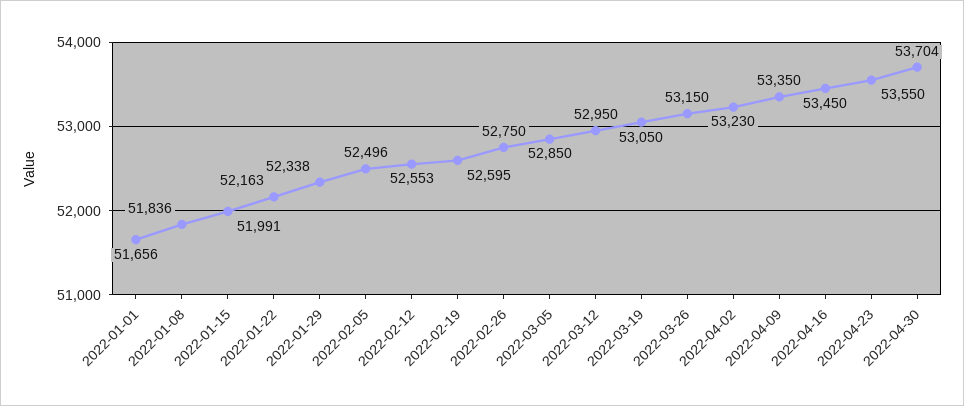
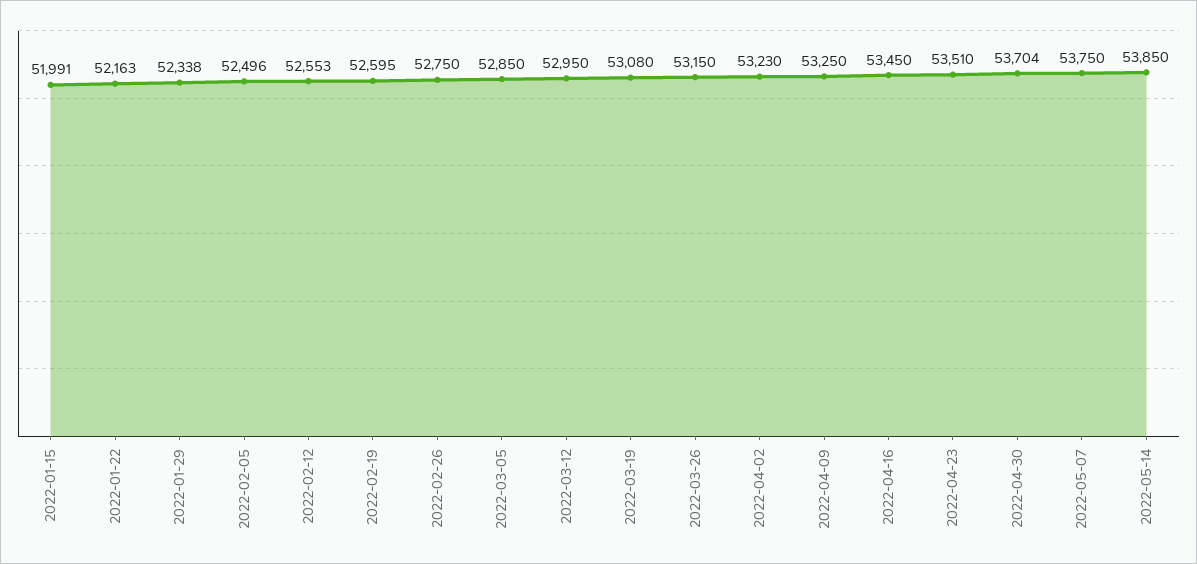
2022-01-01: 51656 -> none
2022-01-08: 51836 -> none
2022-03-19: 53050 -> 53080
2022-04-09: 53350 -> 53250
2022-04-23: 53550 -> 53510
2022-05-07: none -> 53750
2022-05-14: none -> 53850

